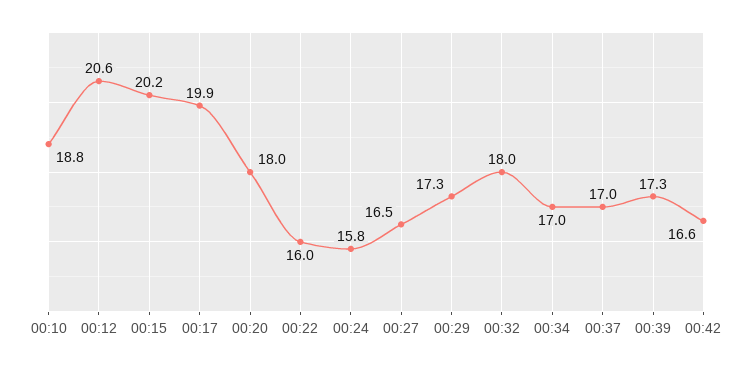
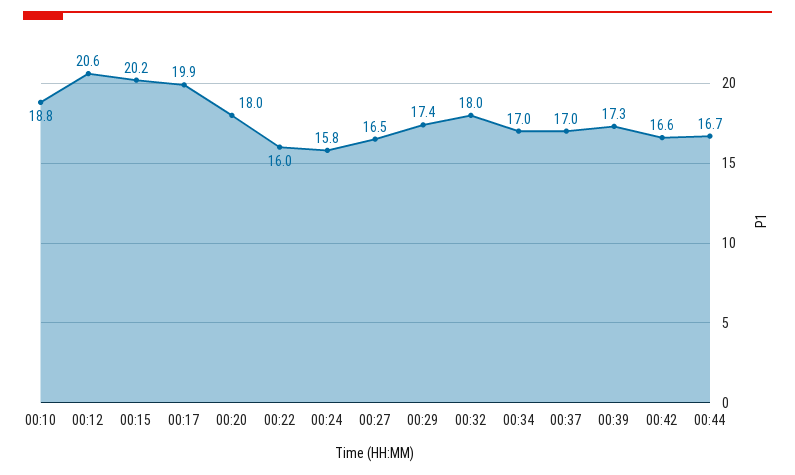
00:29: 17.3 -> 17.4
00:44: none -> 16.7

